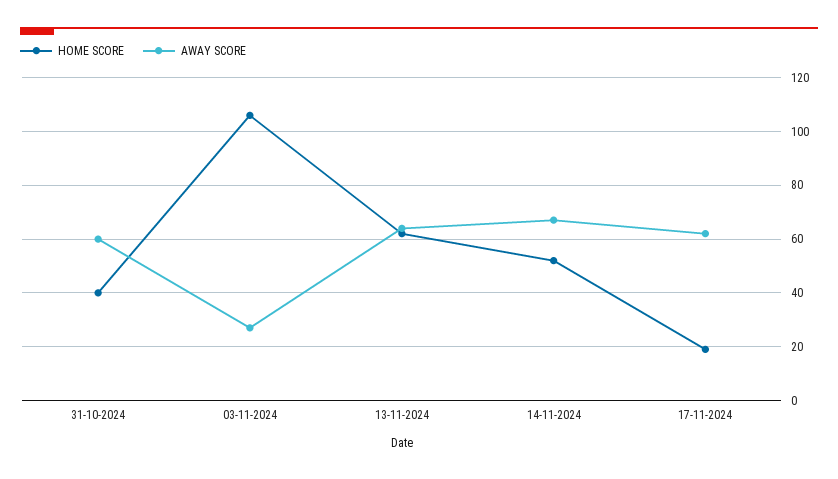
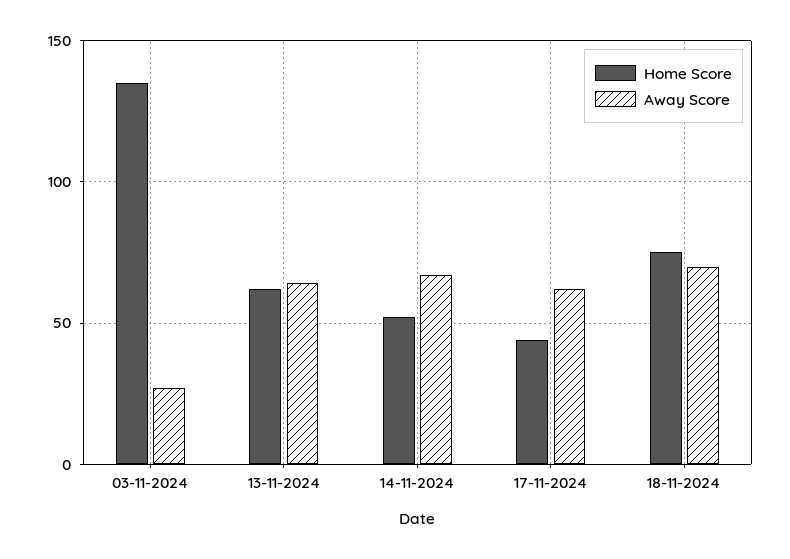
HOME SCORE, 31-10-2024: 40 -> none
AWAY SCORE, 31-10-2024: 60 -> none
HOME SCORE, 03-11-2024: 105 -> 135
HOME SCORE, 17-11-2024: 20 -> 45
HOME SCORE, 18-11-2024: none -> 75
AWAY SCORE, 18-11-2024: none -> 70

